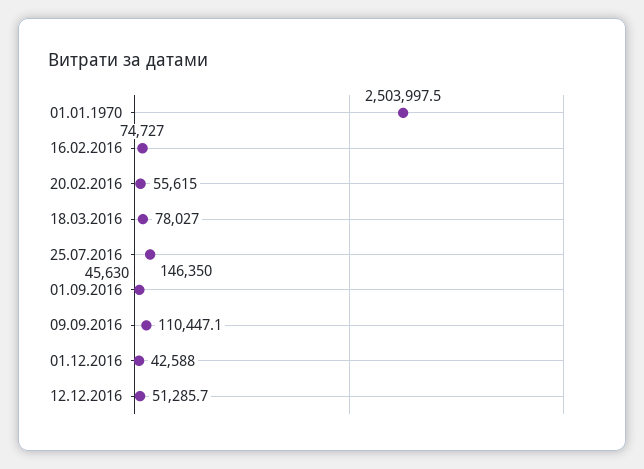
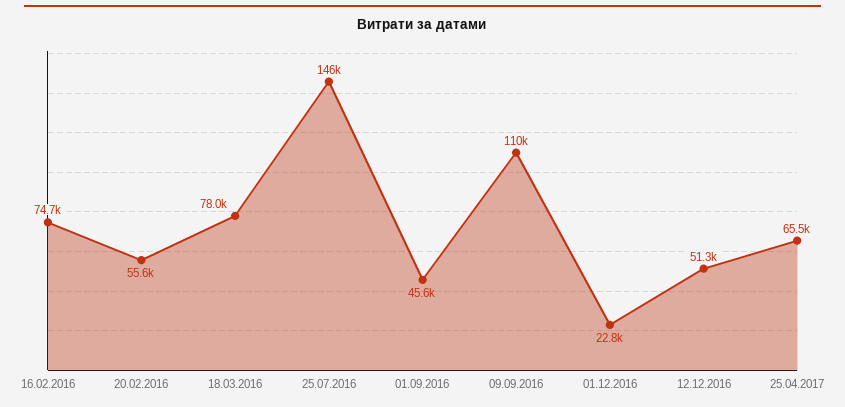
01.01.1970: 2503997.5 -> none
01.12.2016: 42588 -> 22800
25.04.2017: none -> 65500

